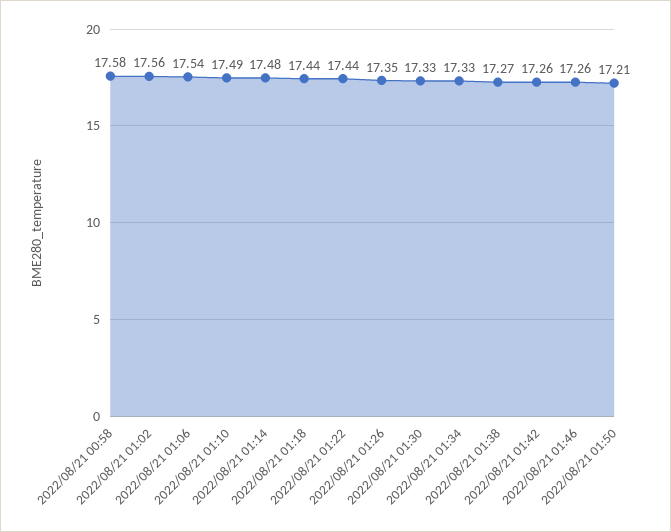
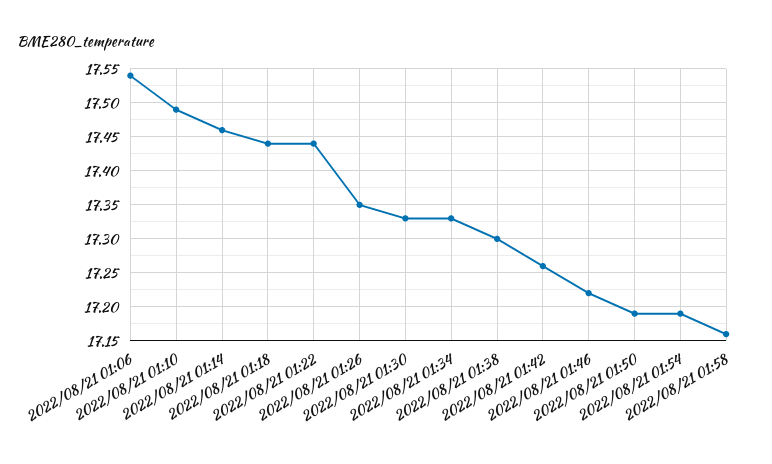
2022/08/21 00:58: 17.58 -> none
2022/08/21 01:02: 17.56 -> none
2022/08/21 01:14: 17.48 -> 17.46
2022/08/21 01:38: 17.27 -> 17.3
2022/08/21 01:46: 17.26 -> 17.22
2022/08/21 01:50: 17.21 -> 17.19
2022/08/21 01:54: none -> 17.19
2022/08/21 01:58: none -> 17.16

